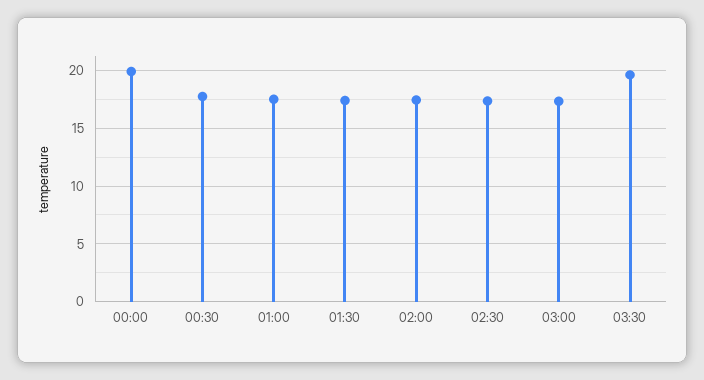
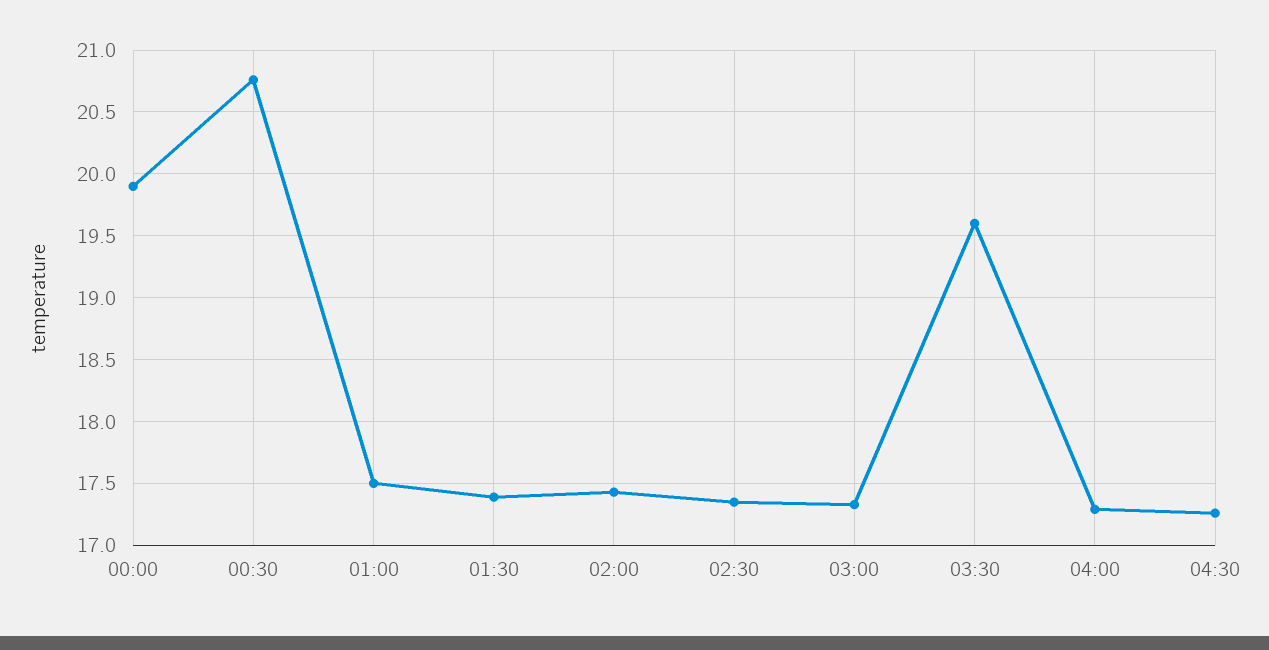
00:30: 18 -> 20.75
04:00: none -> 17.3
04:30: none -> 17.25

